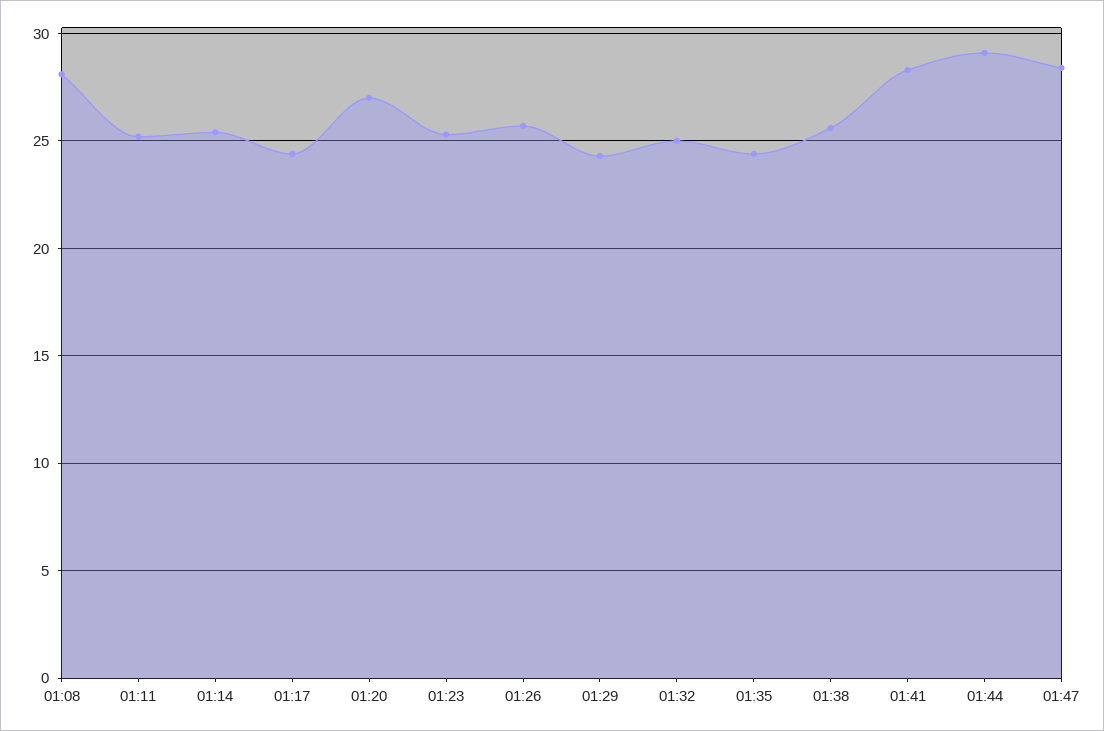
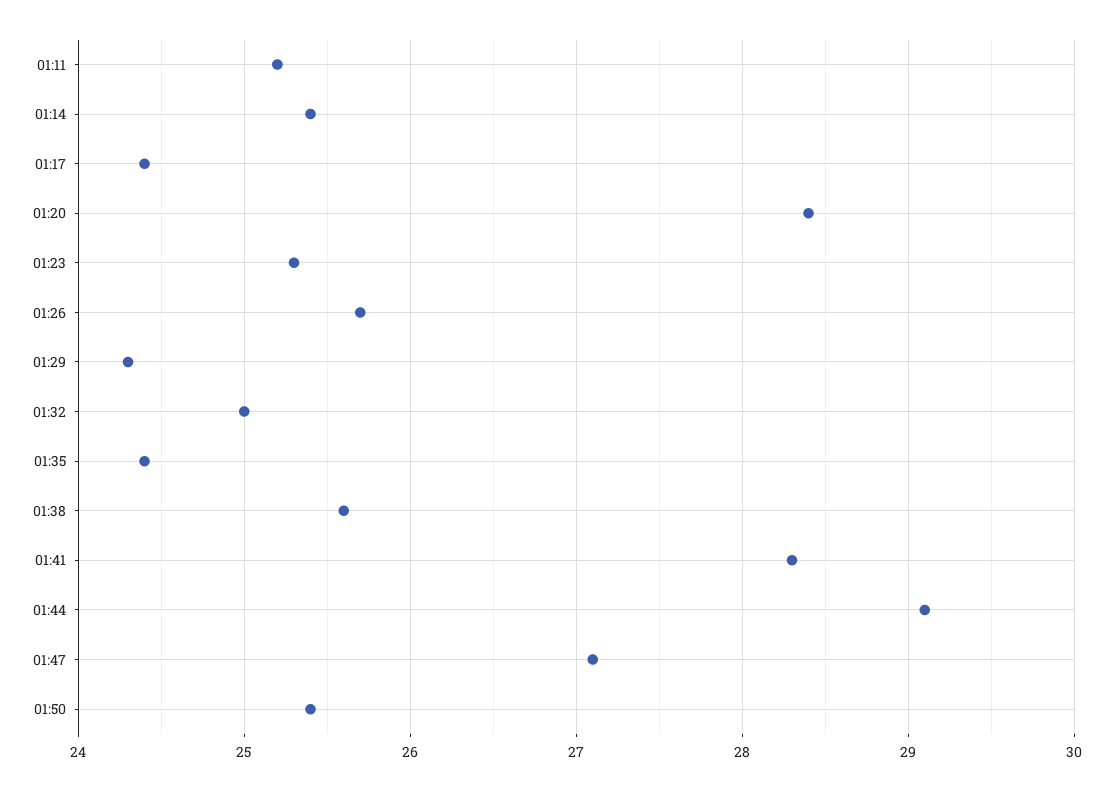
01:08: 28 -> none
01:20: 27 -> 28.4
01:47: 28.5 -> 27.1
01:50: none -> 25.4

